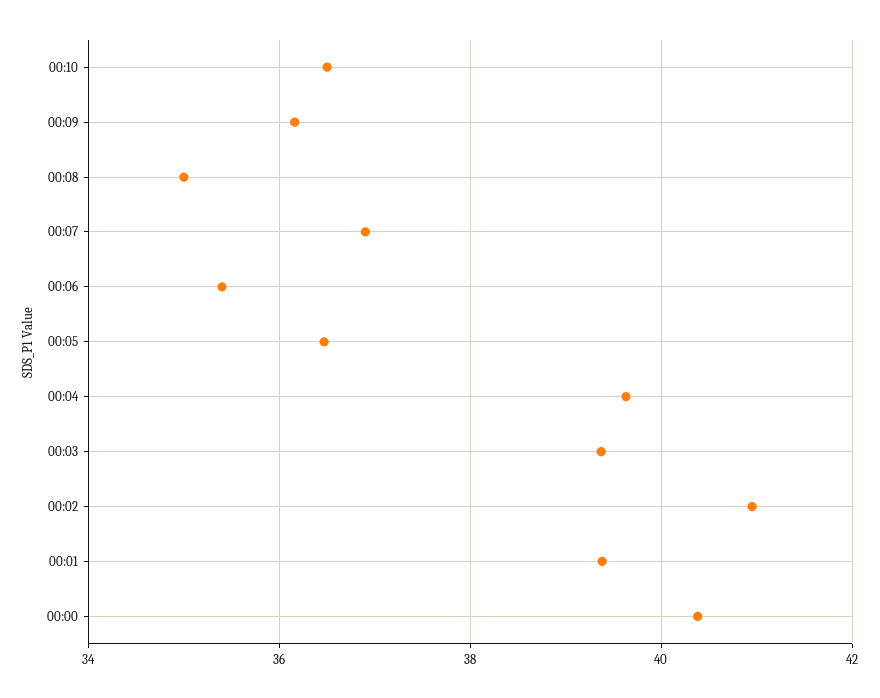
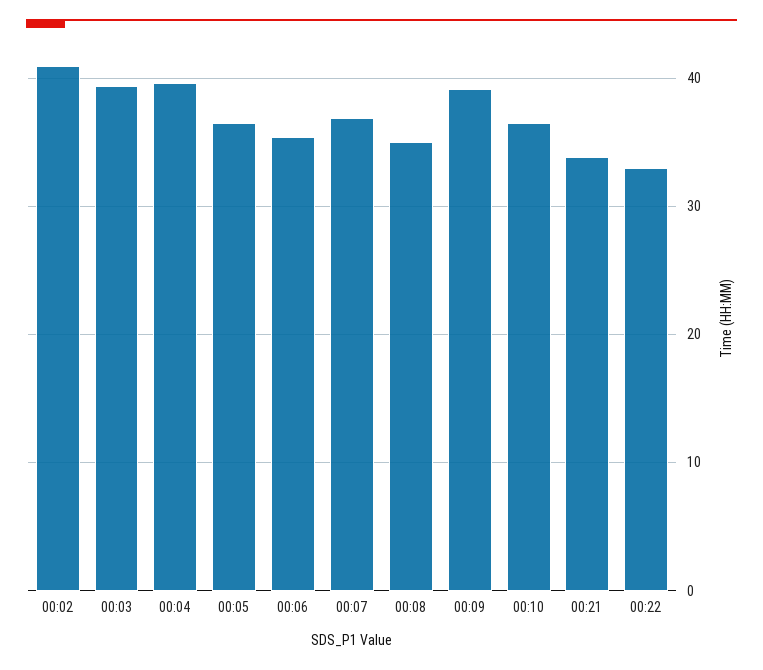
00:09: 36.2 -> 39
00:01: 39.4 -> none
00:00: 40.4 -> none
00:21: none -> 34
00:22: none -> 33

